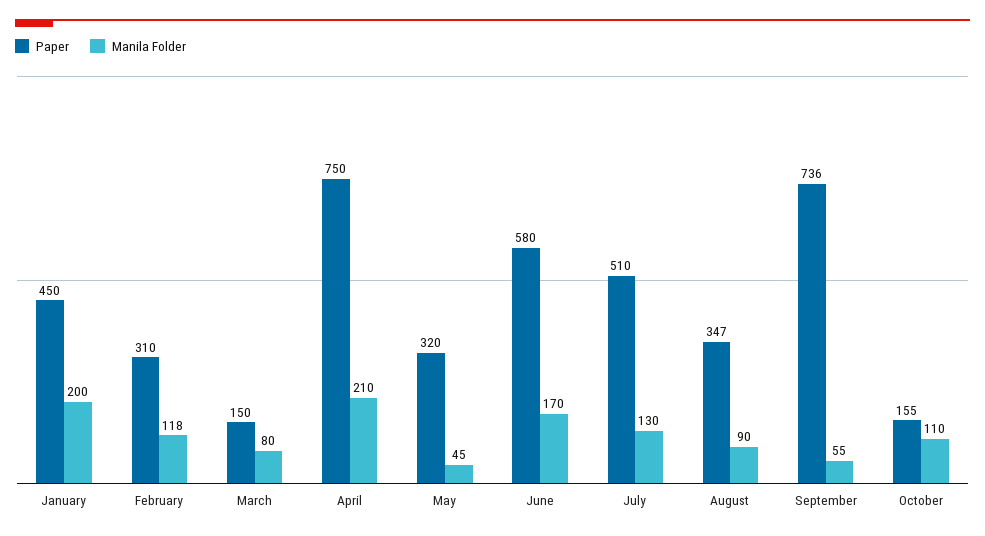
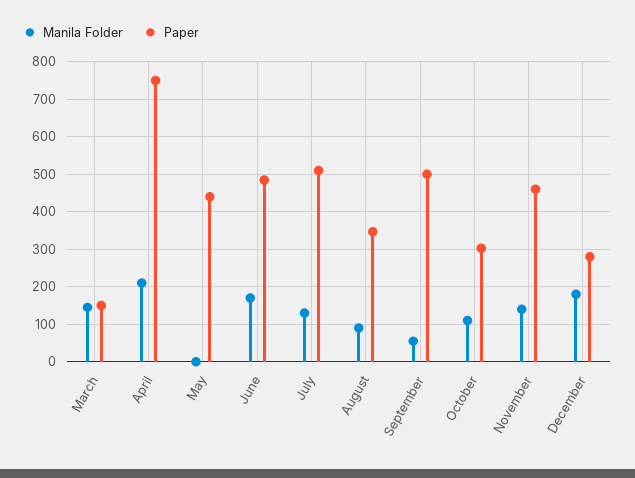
Paper, January: 450 -> none
Manila Folder, January: 200 -> none
Paper, February: 310 -> none
Manila Folder, February: 118 -> none
Manila Folder, March: 80 -> 140
Paper, May: 320 -> 440
Manila Folder, May: 45 -> 0
Paper, June: 580 -> 480
Paper, September: 736 -> 500
Paper, October: 155 -> 300
Manila Folder, November: none -> 140
Paper, November: none -> 460
Manila Folder, December: none -> 180
Paper, December: none -> 280

